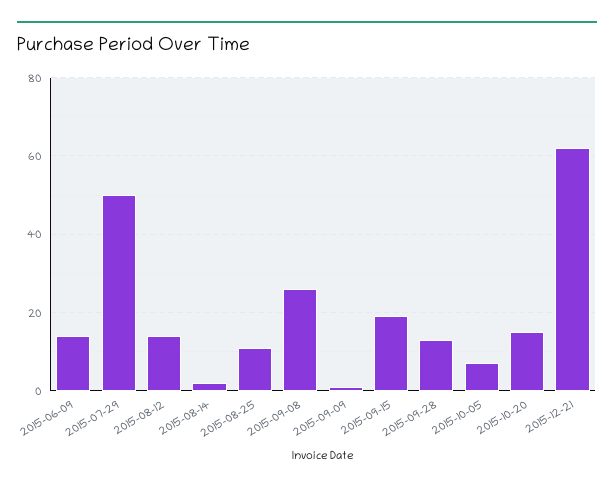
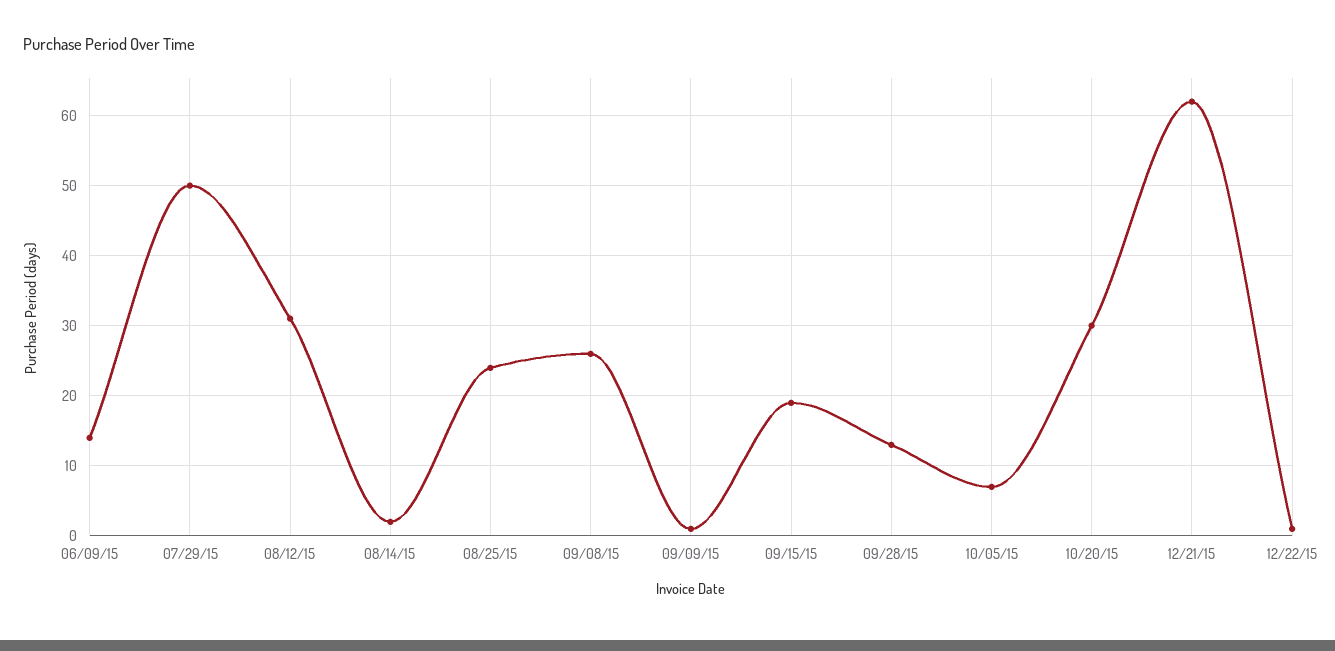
2015-08-12: 15 -> 31
2015-08-25: 10 -> 24
2015-10-20: 15 -> 30
12/22/15: none -> 1

